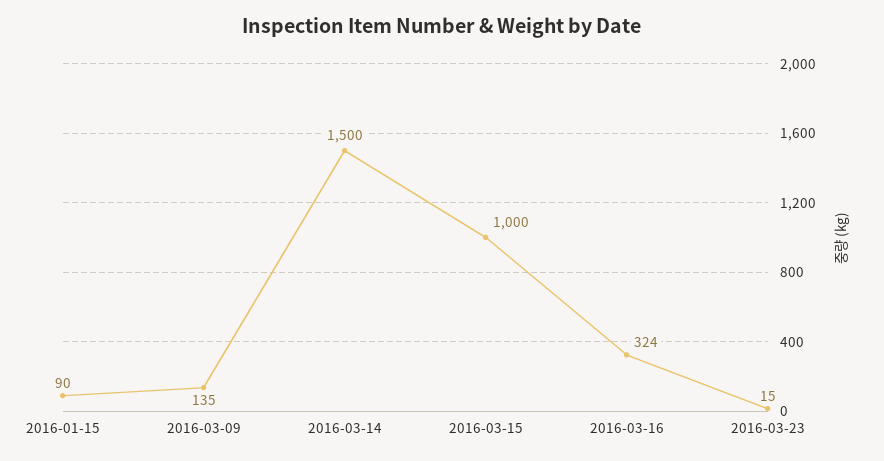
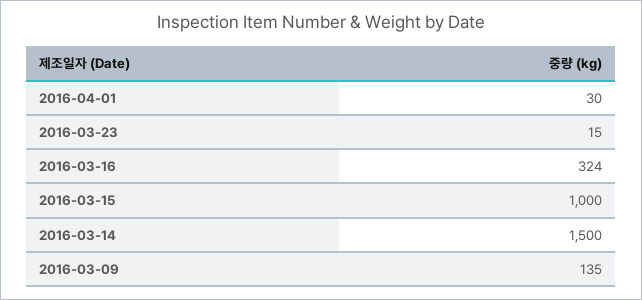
2016-01-15: 90 -> none
2016-04-01: none -> 30

